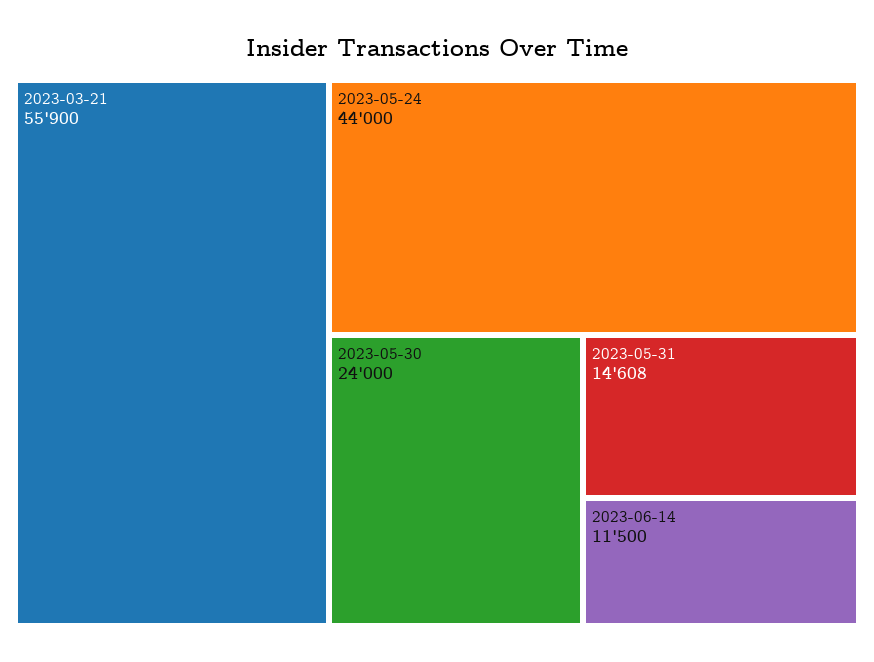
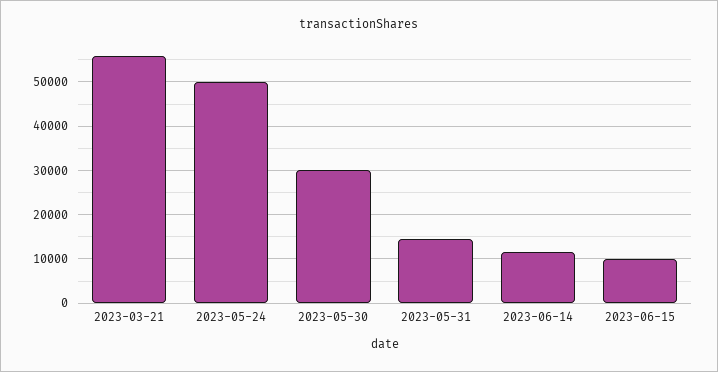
2023-05-24: 44000 -> 50000
2023-05-30: 24000 -> 30000
2023-06-15: none -> 10000

